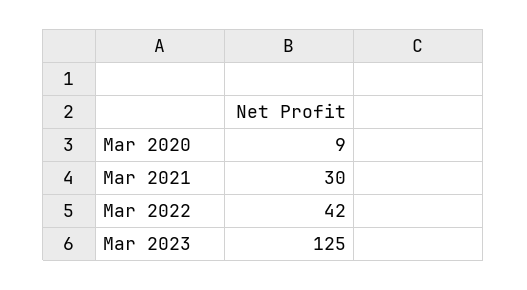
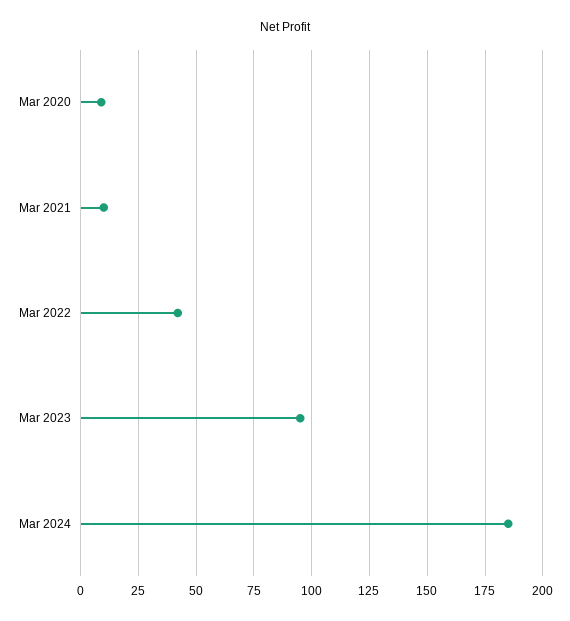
Mar 2021: 30 -> 10
Mar 2023: 125 -> 95
Mar 2024: none -> 185

